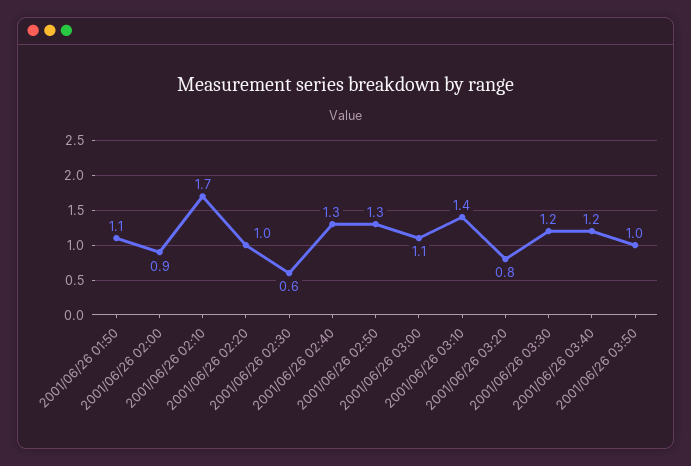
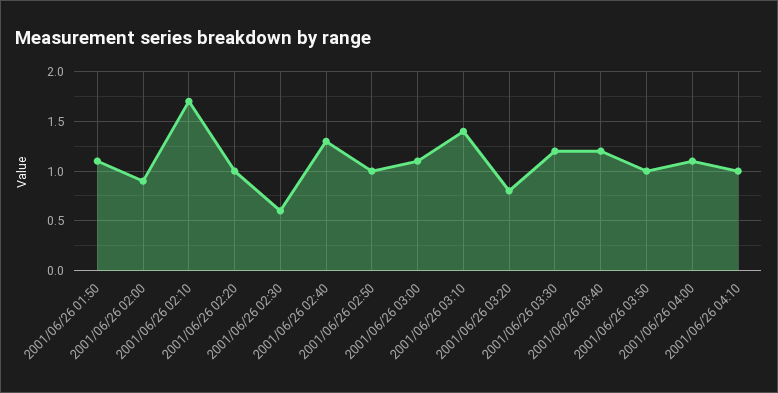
2001/06/26 02:50: 1.3 -> 1
2001/06/26 04:00: none -> 1.1
2001/06/26 04:10: none -> 1

